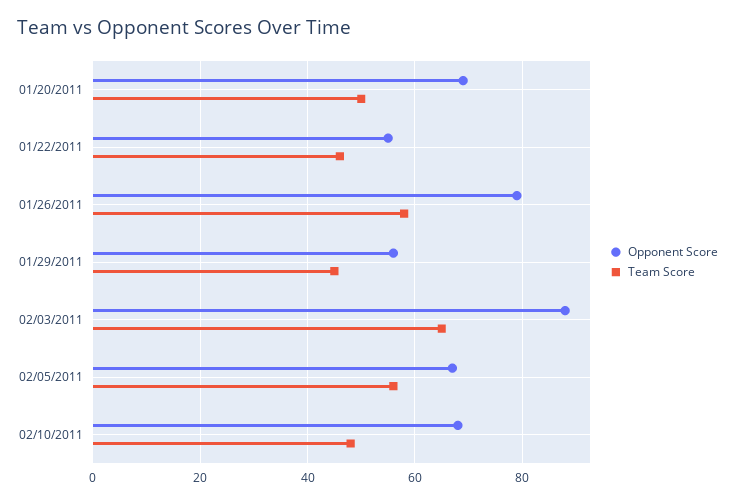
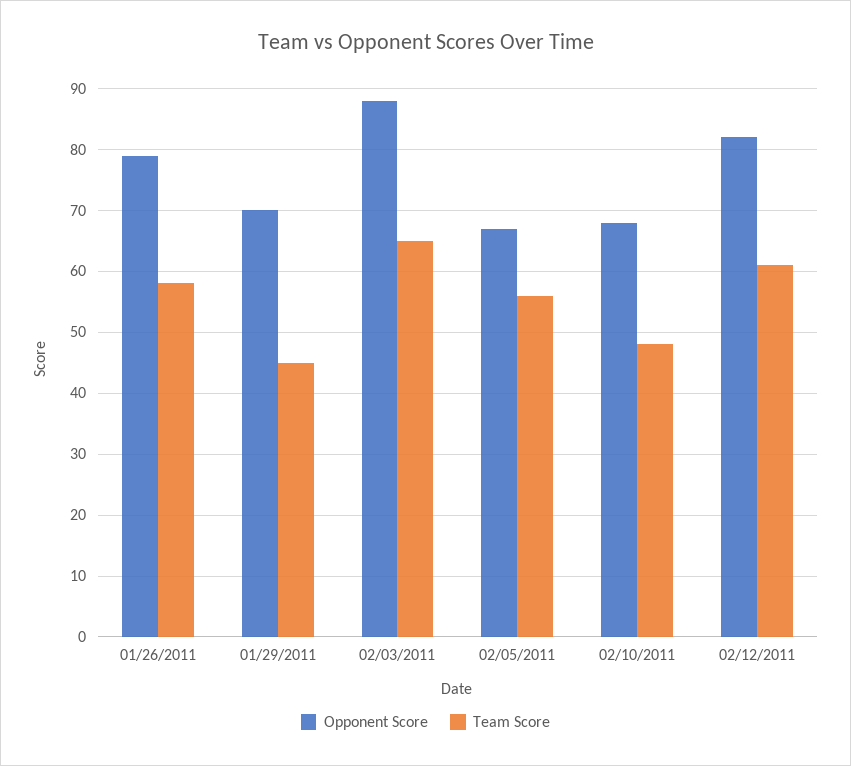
Opponent Score, 01/20/2011: 70 -> none
Team Score, 01/20/2011: 50 -> none
Opponent Score, 01/22/2011: 55 -> none
Team Score, 01/22/2011: 45 -> none
Opponent Score, 01/29/2011: 55 -> 70
Opponent Score, 02/12/2011: none -> 82
Team Score, 02/12/2011: none -> 61

